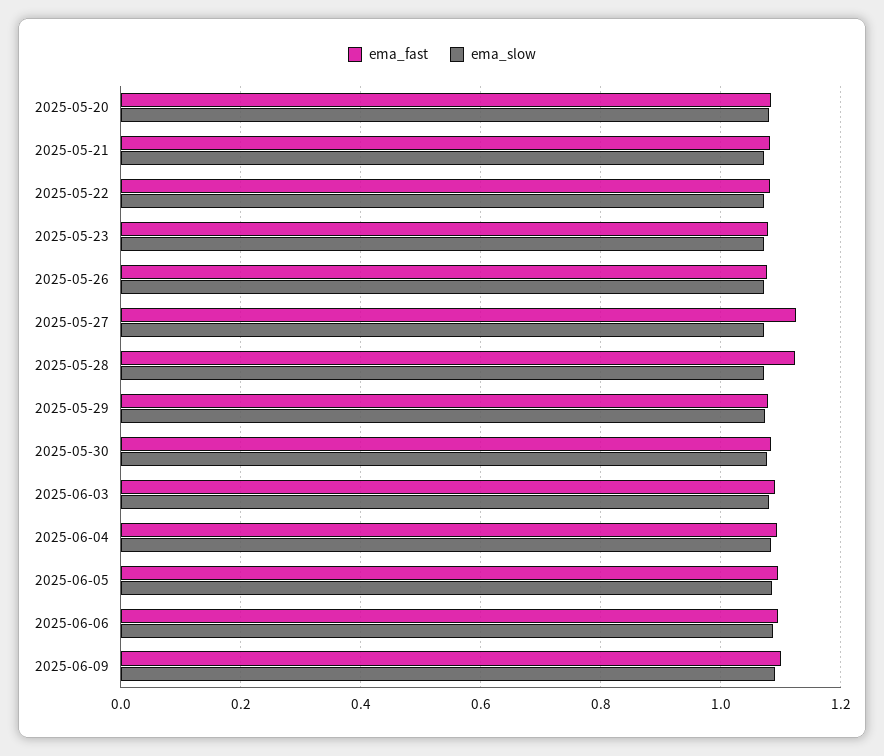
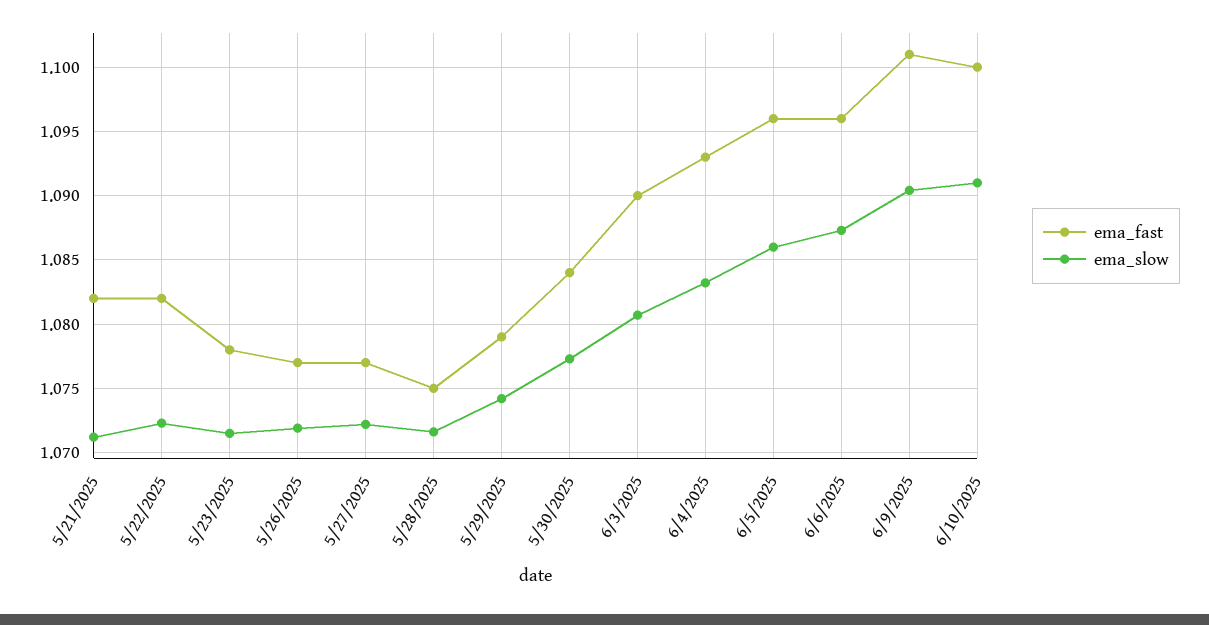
ema_fast, 2025-05-20: 1.08 -> none
ema_slow, 2025-05-20: 1.08 -> none
ema_fast, 2025-05-27: 1.12 -> 1.077
ema_fast, 2025-05-28: 1.12 -> 1.075
ema_fast, 6/10/2025: none -> 1.1
ema_slow, 6/10/2025: none -> 1.091

